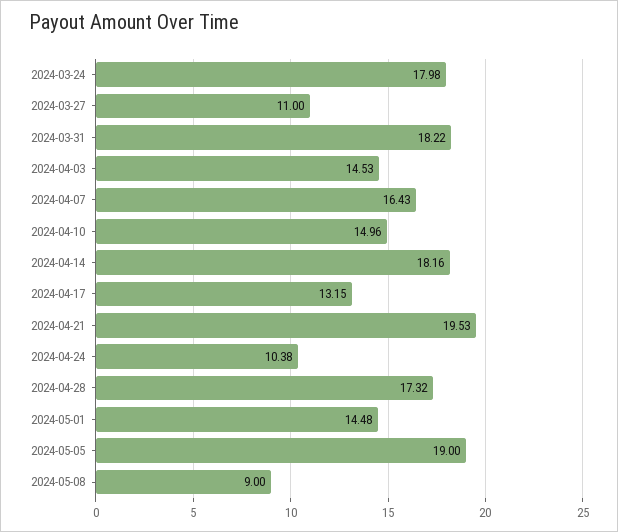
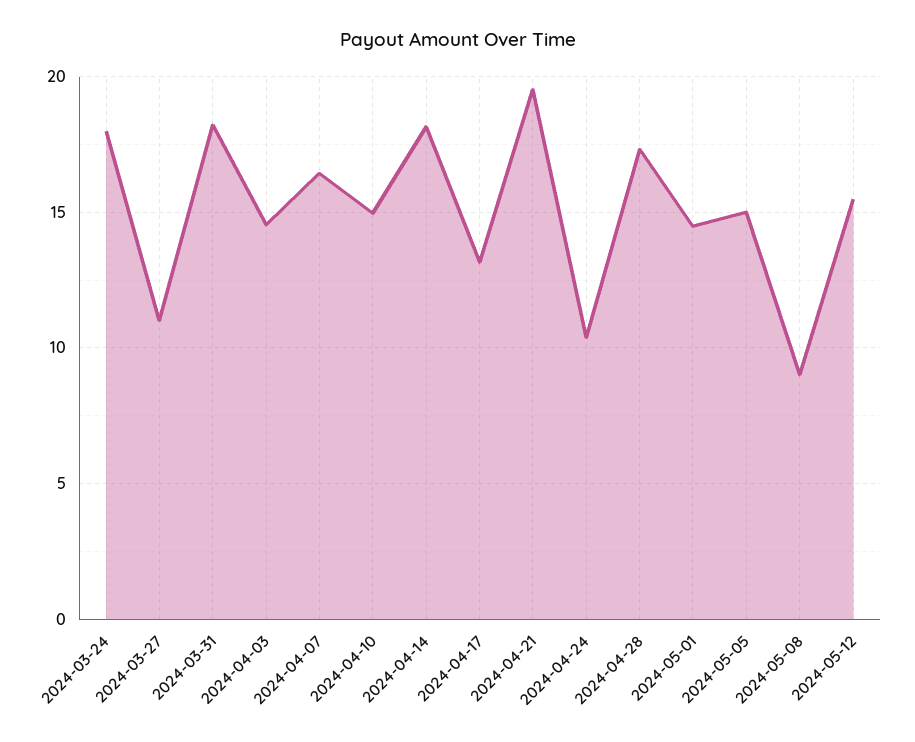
2024-05-05: 19 -> 15
2024-05-12: none -> 15.5

